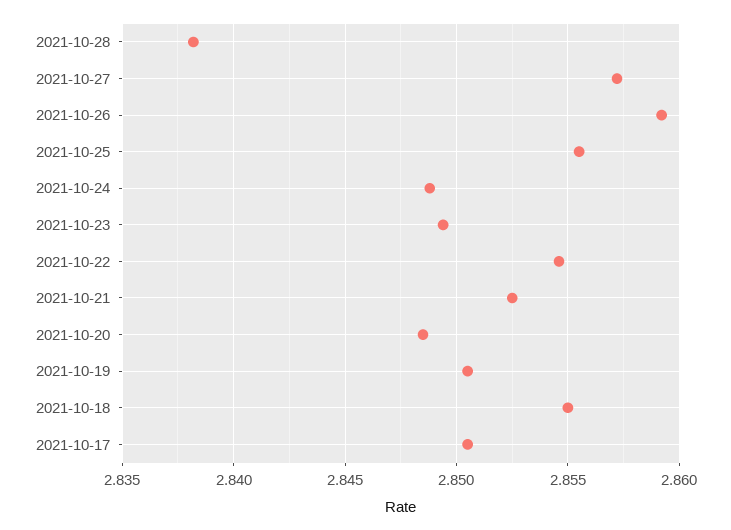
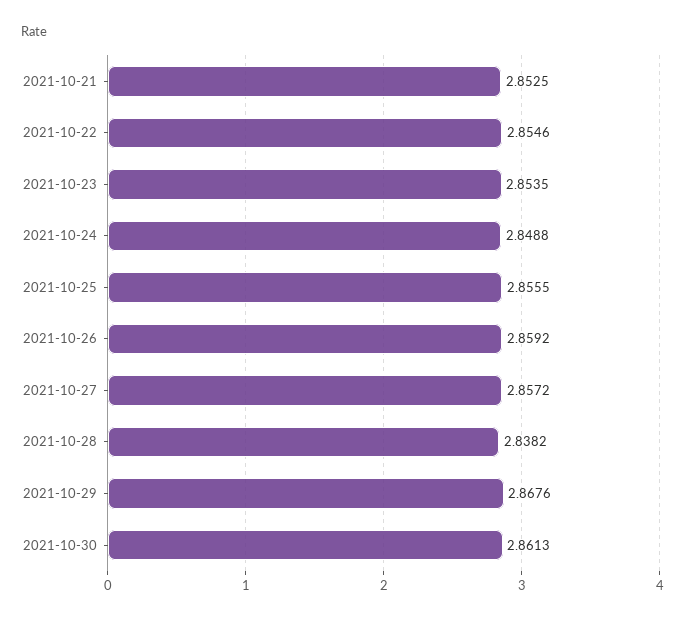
2021-10-23: 2.8495 -> 2.8535
2021-10-20: 2.8485 -> none
2021-10-19: 2.8505 -> none
2021-10-18: 2.855 -> none
2021-10-17: 2.8505 -> none
2021-10-29: none -> 2.8676
2021-10-30: none -> 2.8613

